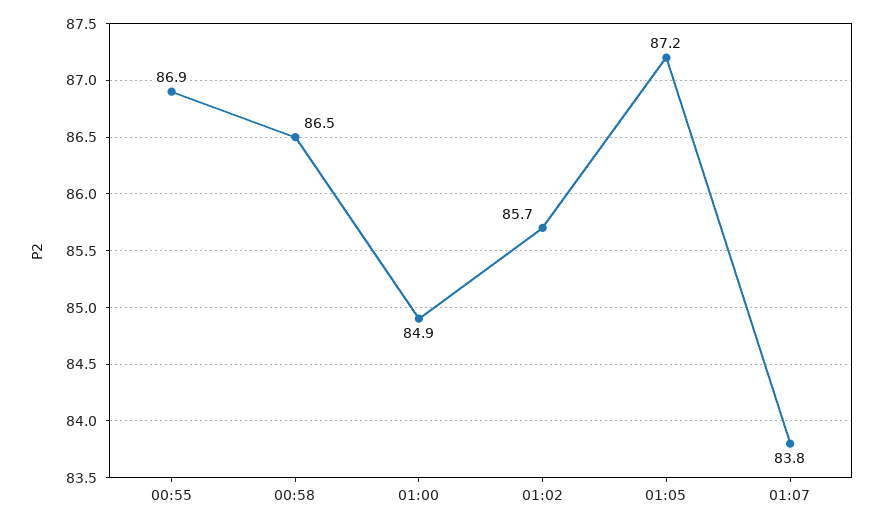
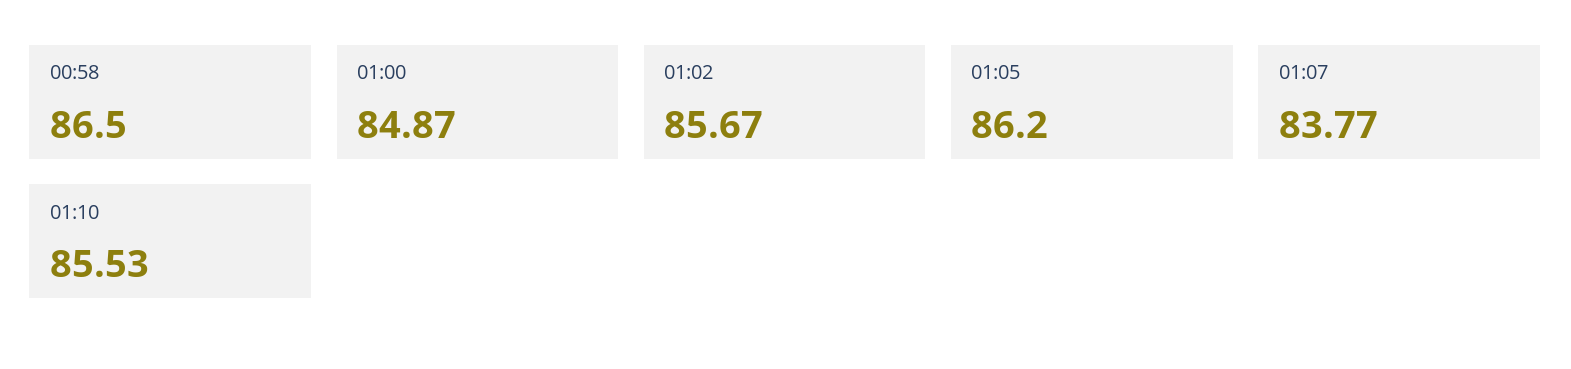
00:55: 86.9 -> none
01:05: 87.2 -> 86.2
01:10: none -> 85.53

